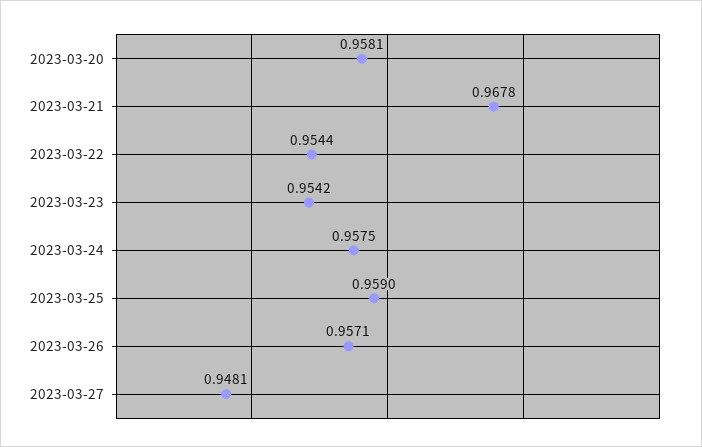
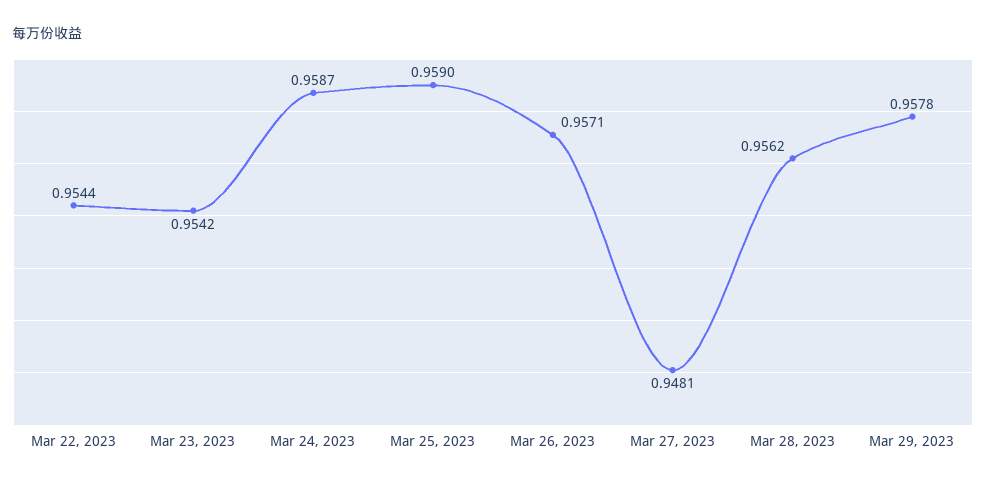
2023-03-20: 0.9581 -> none
2023-03-21: 0.9678 -> none
2023-03-24: 0.9575 -> 0.9587
Mar 28, 2023: none -> 0.9562
Mar 29, 2023: none -> 0.9578

